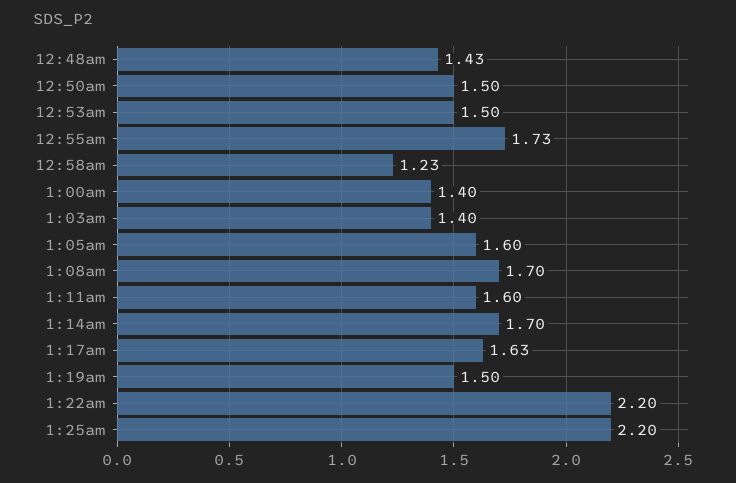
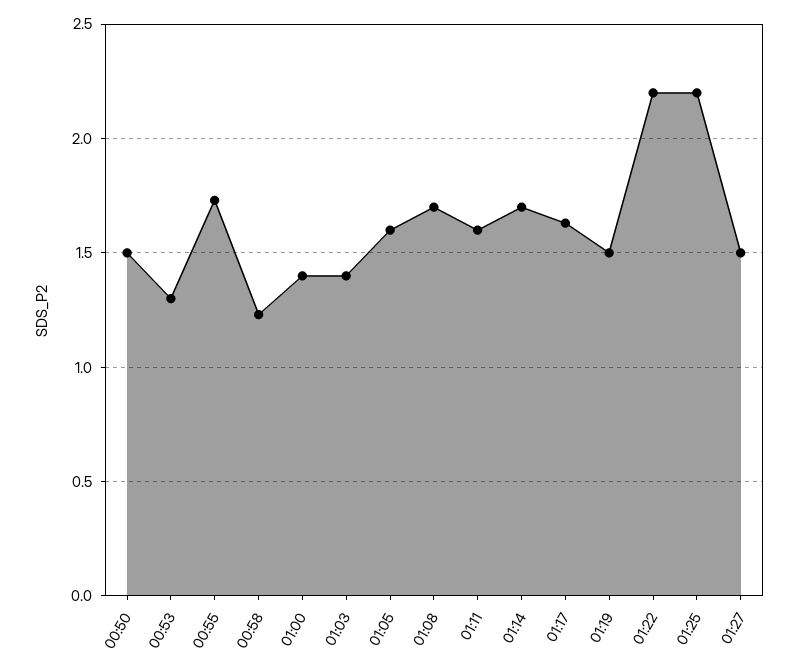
12:48am: 1.43 -> none
12:53am: 1.5 -> 1.3
01:27: none -> 1.5

